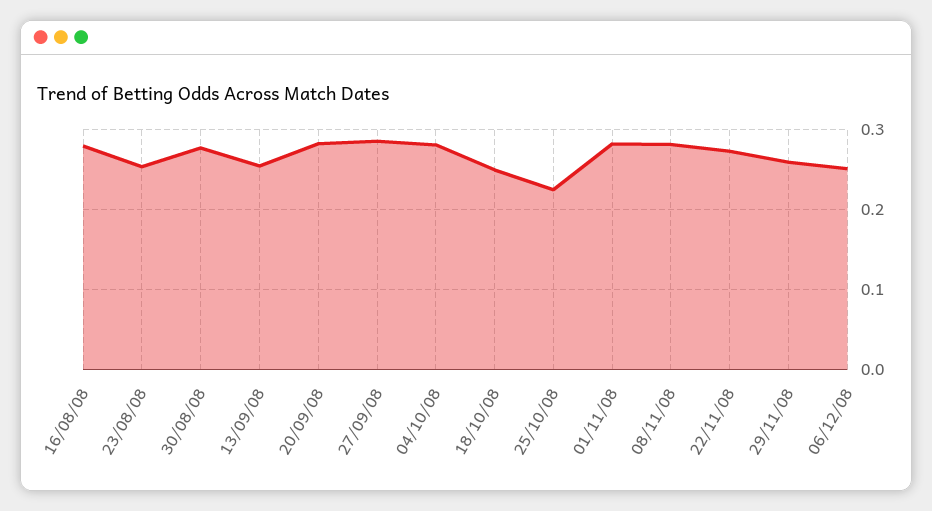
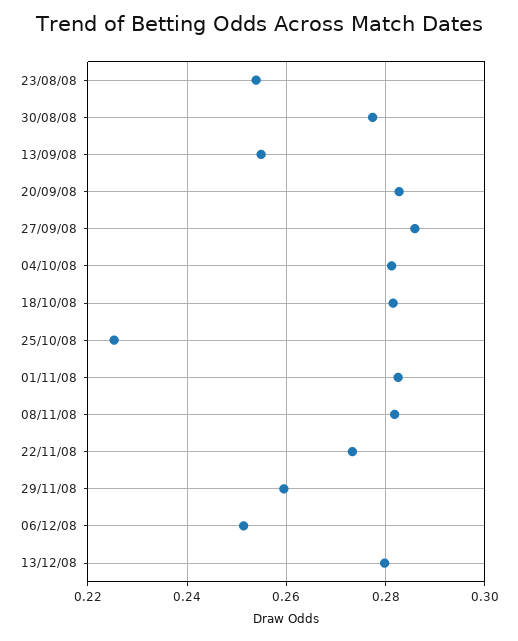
16/08/08: 0.28 -> none
18/10/08: 0.25 -> 0.282
13/12/08: none -> 0.28

